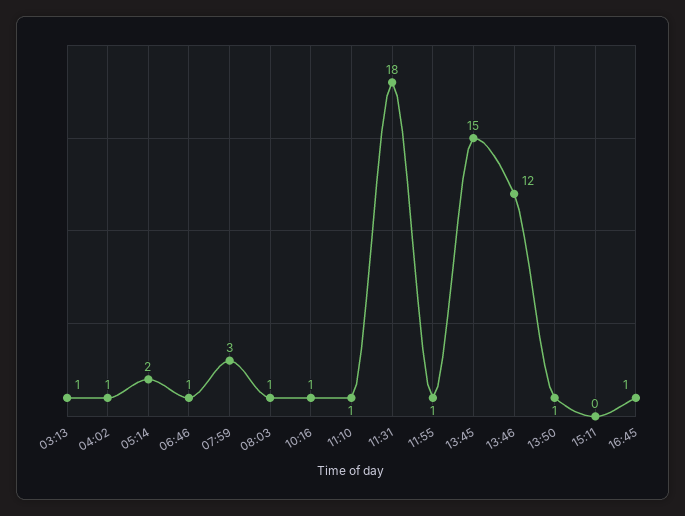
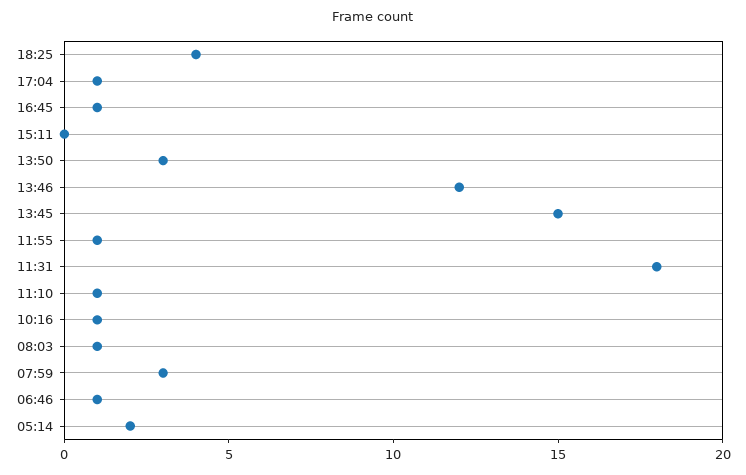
03:13: 1 -> none
04:02: 1 -> none
13:50: 1 -> 3
18:25: none -> 4
17:04: none -> 1

